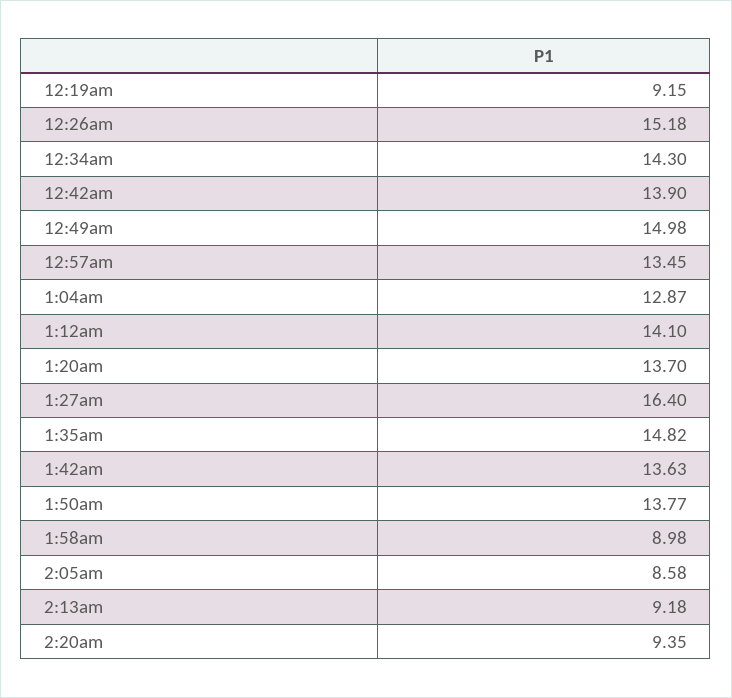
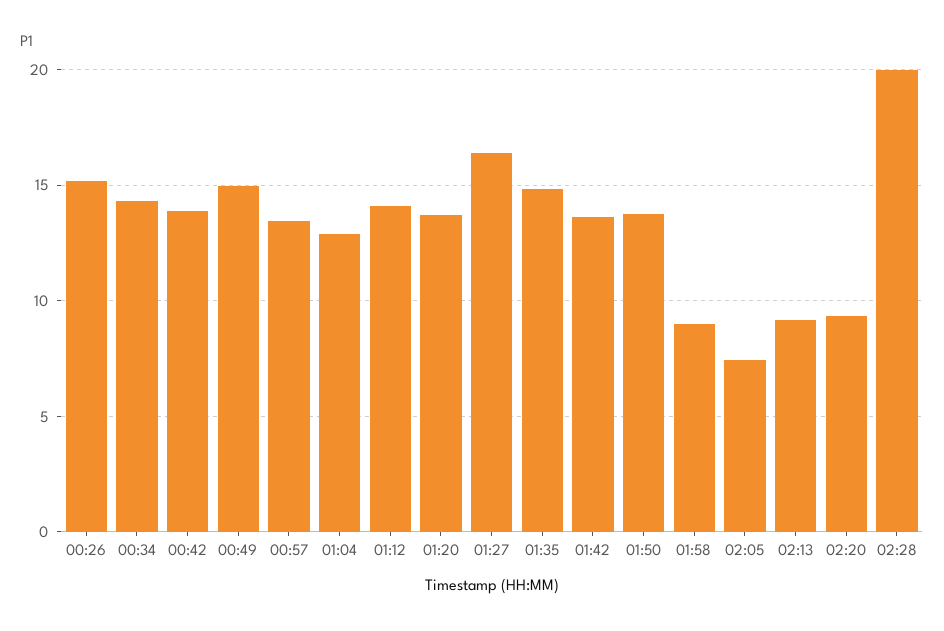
12:19am: 9.15 -> none
2:05am: 8.58 -> 7.5
02:28: none -> 20

